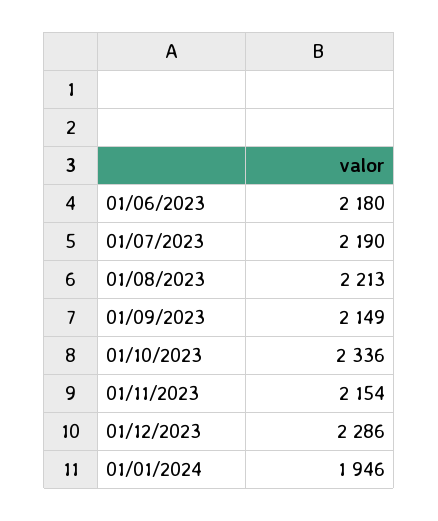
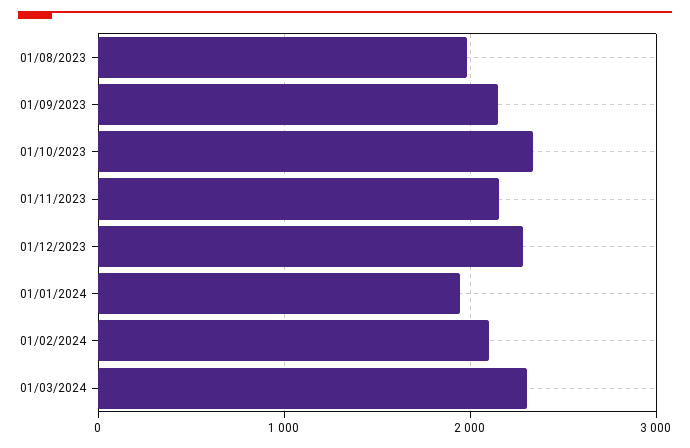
01/06/2023: 2180 -> none
01/07/2023: 2190 -> none
01/08/2023: 2213 -> 2000
01/02/2024: none -> 2100
01/03/2024: none -> 2300

